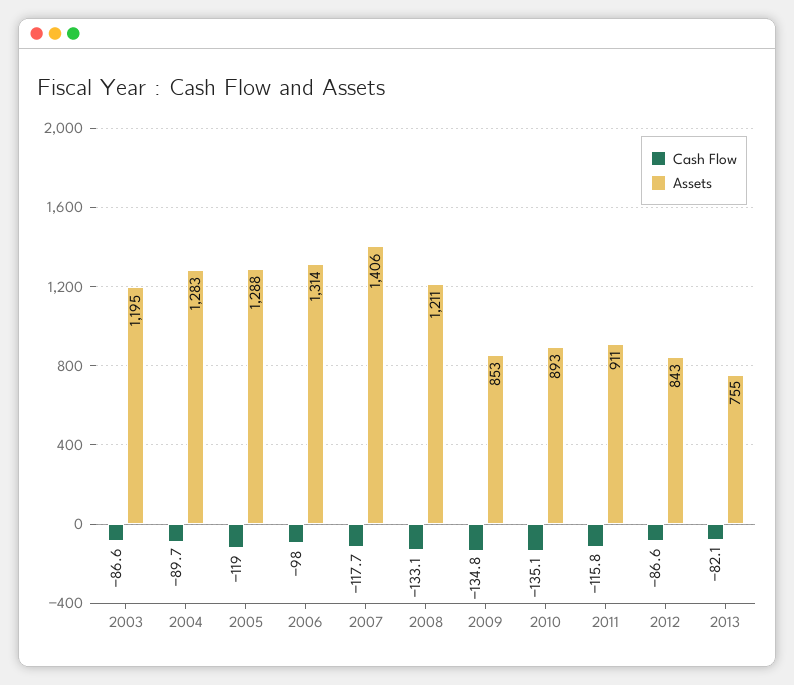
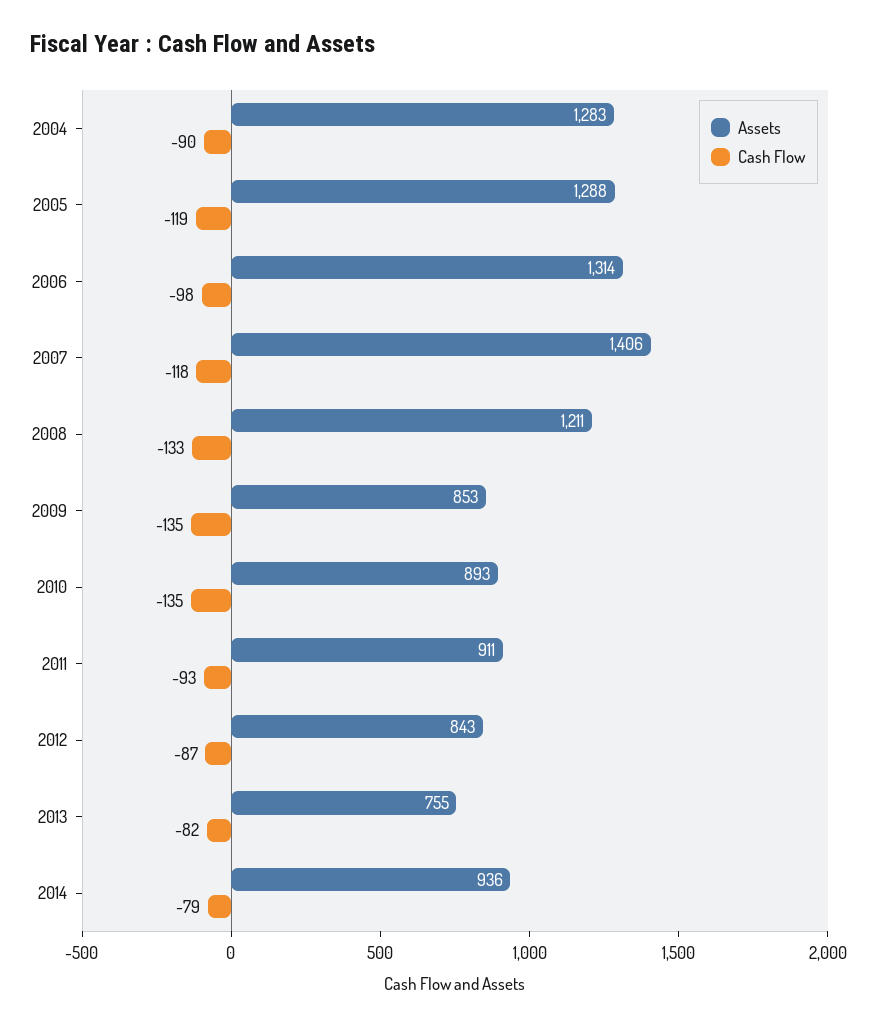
Cash Flow, 2003: -86.6 -> none
Assets, 2003: 1195 -> none
Cash Flow, 2011: -115.8 -> -93
Assets, 2014: none -> 936
Cash Flow, 2014: none -> -79

